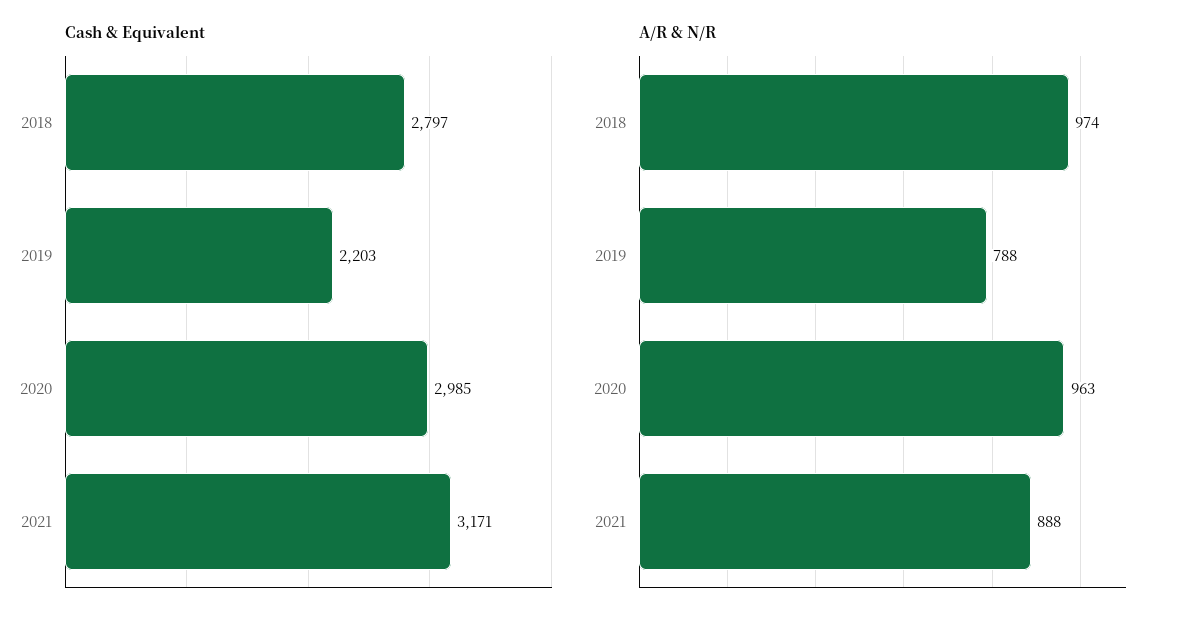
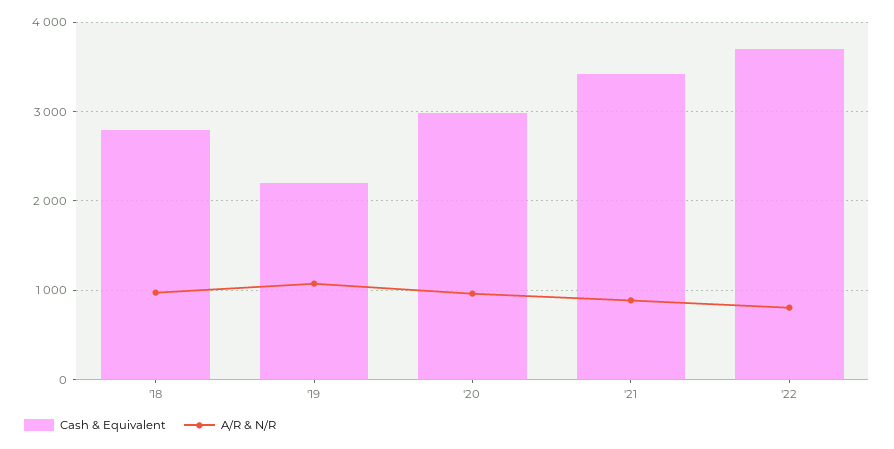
Cash & Equivalent, 2021: 3171 -> 3400
A/R & N/R, 2019: 788 -> 1100
Cash & Equivalent, '22: none -> 3700
A/R & N/R, '22: none -> 800

